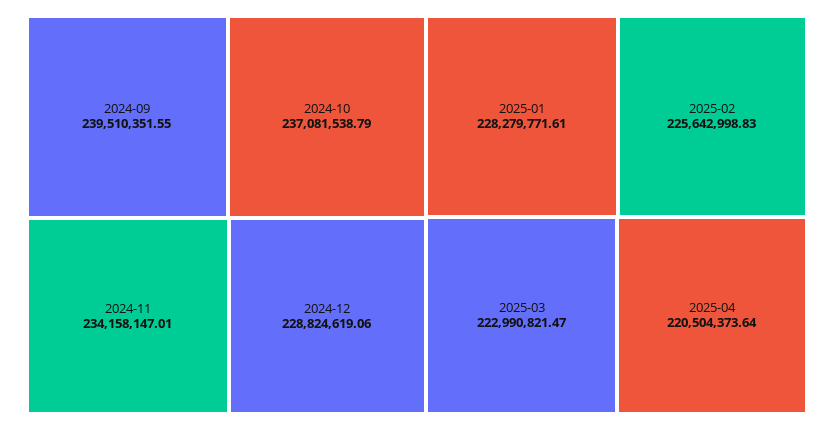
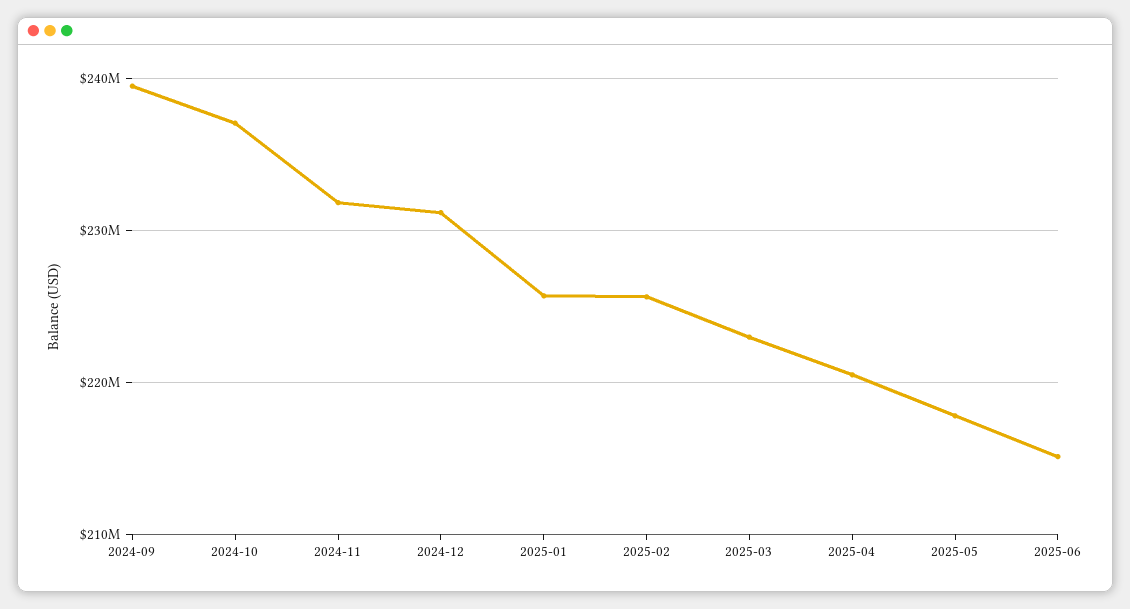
2024-11: 234158147.01 -> 232000000
2024-12: 228824619.06 -> 231000000
2025-01: 228279771.61 -> 226000000
2025-05: none -> 218000000
2025-06: none -> 215000000

